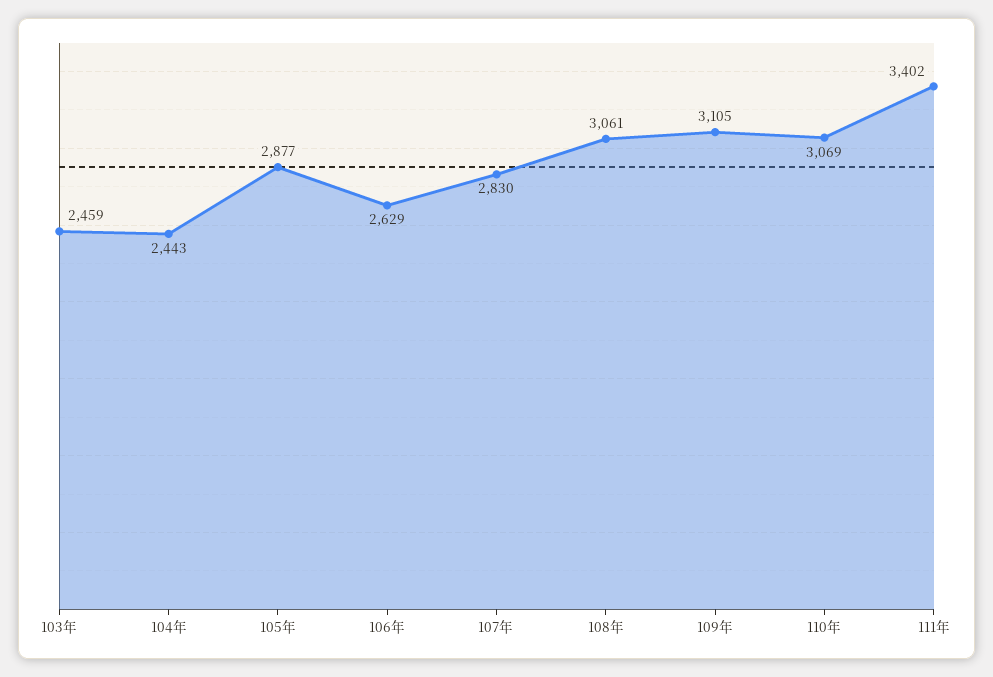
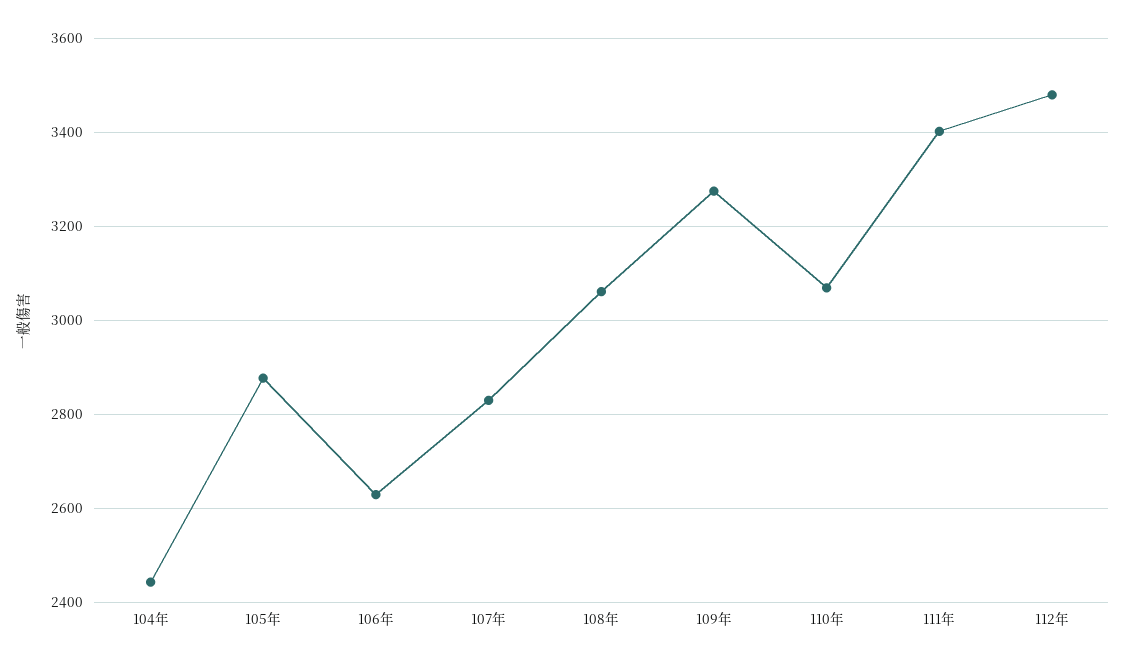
103年: 2459 -> none
109年: 3105 -> 3280
112年: none -> 3480

